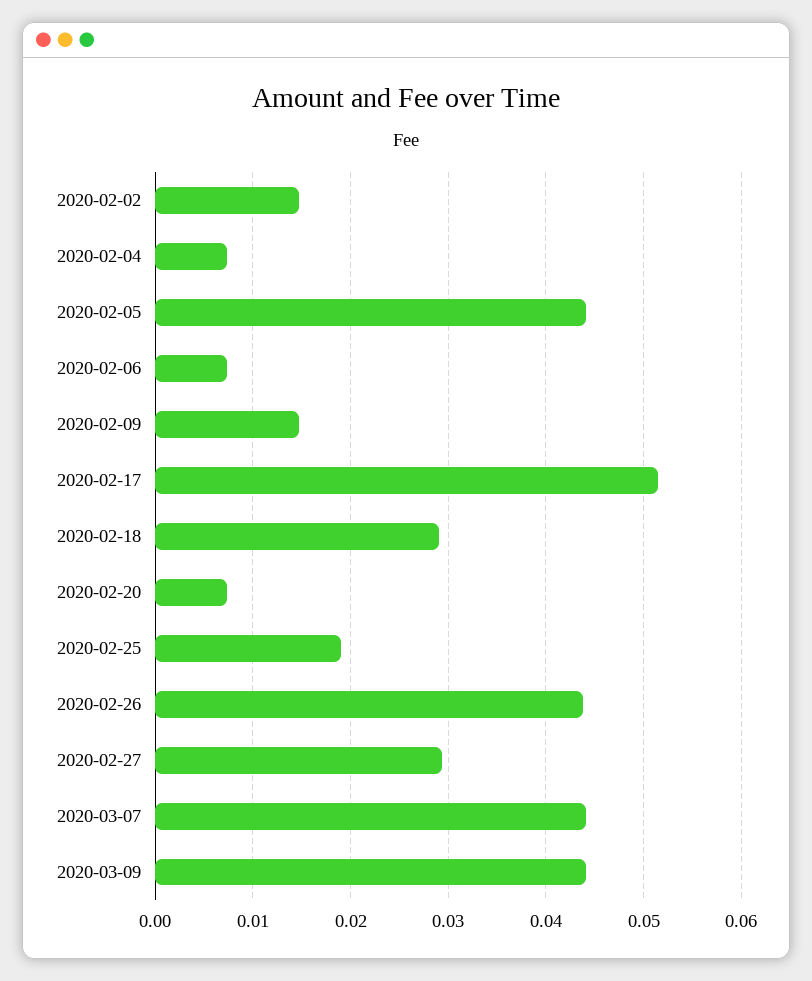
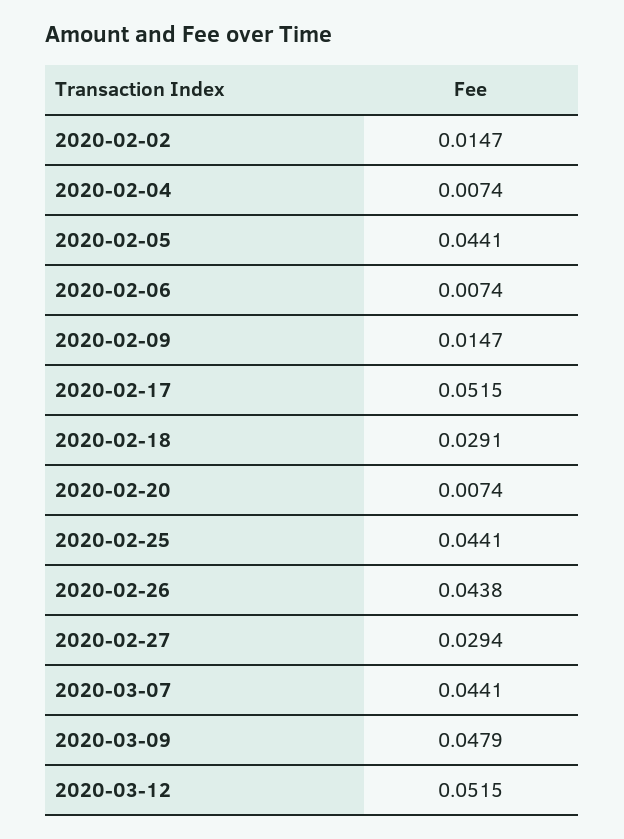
2020-02-25: 0.019 -> 0.0441
2020-03-09: 0.044 -> 0.0479
2020-03-12: none -> 0.0515

